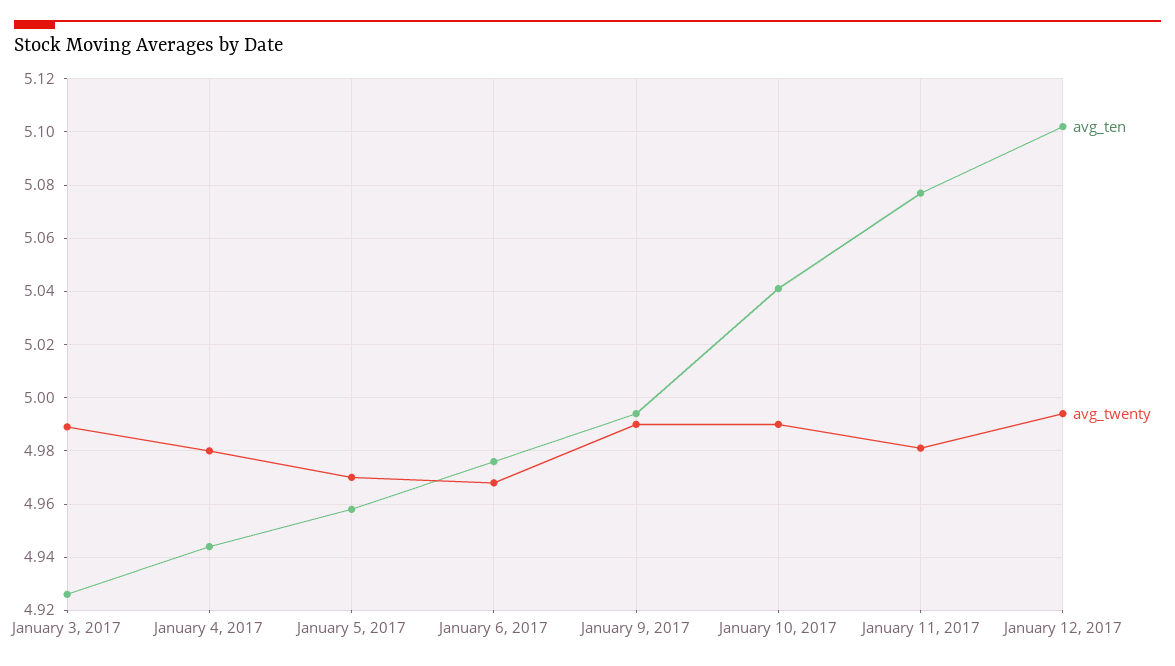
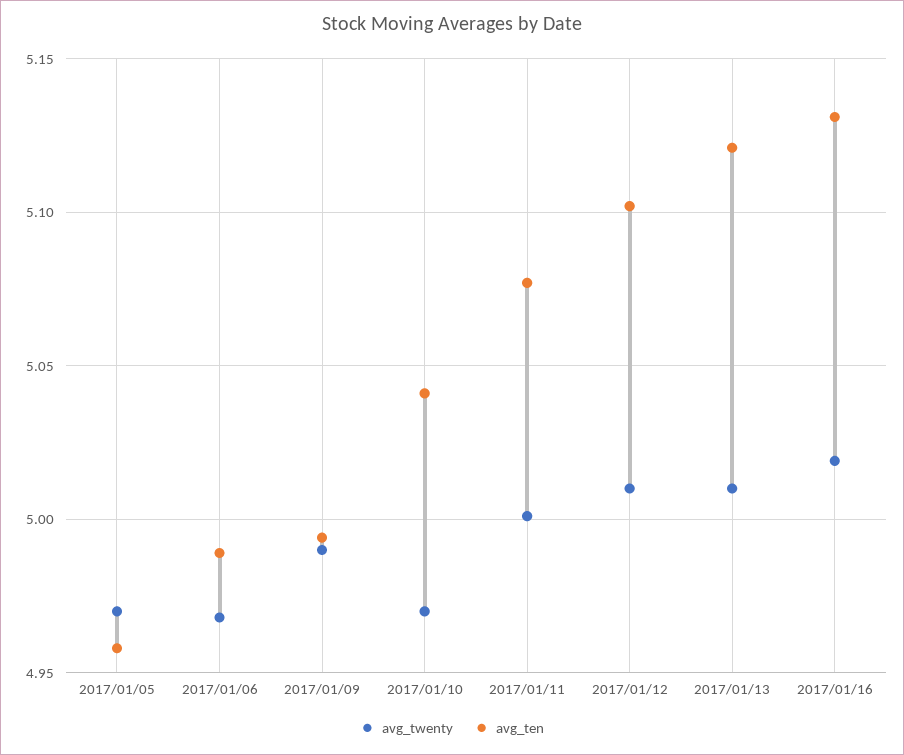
avg_ten, January 3, 2017: 4.925 -> none
avg_twenty, January 3, 2017: 4.99 -> none
avg_ten, January 4, 2017: 4.945 -> none
avg_twenty, January 4, 2017: 4.98 -> none
avg_ten, January 6, 2017: 4.975 -> 4.99
avg_twenty, January 10, 2017: 4.99 -> 4.97
avg_twenty, January 11, 2017: 4.98 -> 5
avg_twenty, January 12, 2017: 4.995 -> 5.01
avg_twenty, 2017/01/13: none -> 5.01
avg_ten, 2017/01/13: none -> 5.12
avg_twenty, 2017/01/16: none -> 5.02
avg_ten, 2017/01/16: none -> 5.13

